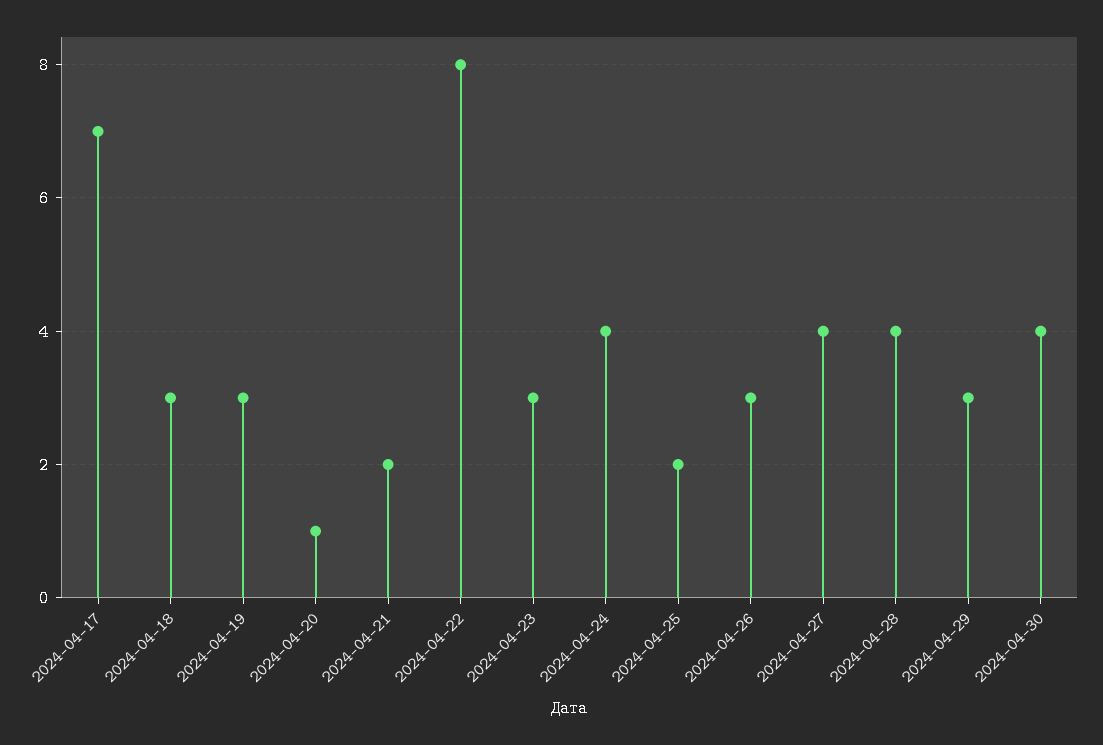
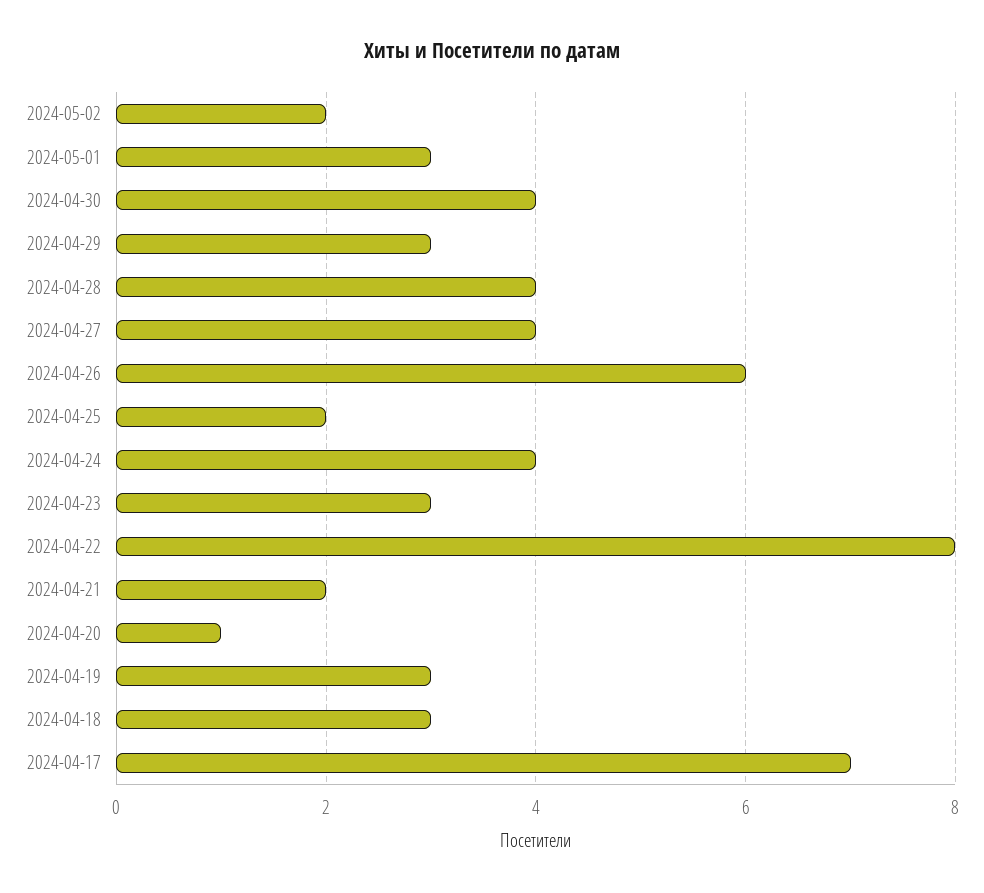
2024-04-26: 3 -> 6
2024-05-02: none -> 2
2024-05-01: none -> 3

